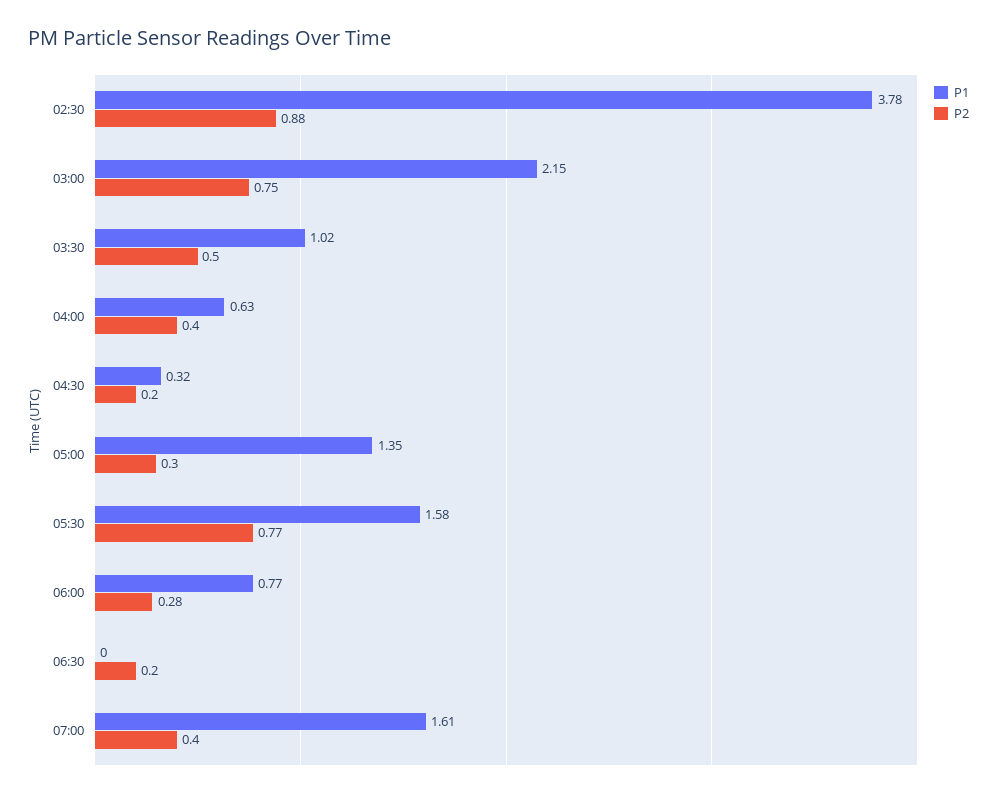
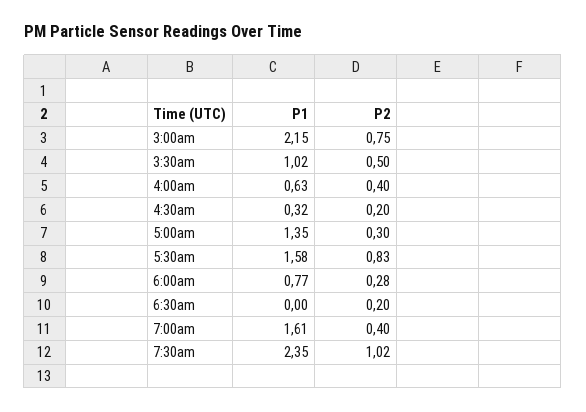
P1, 02:30: 3.78 -> none
P2, 02:30: 0.88 -> none
P2, 05:30: 0.77 -> 0.83
P1, 7:30am: none -> 2.35
P2, 7:30am: none -> 1.02

